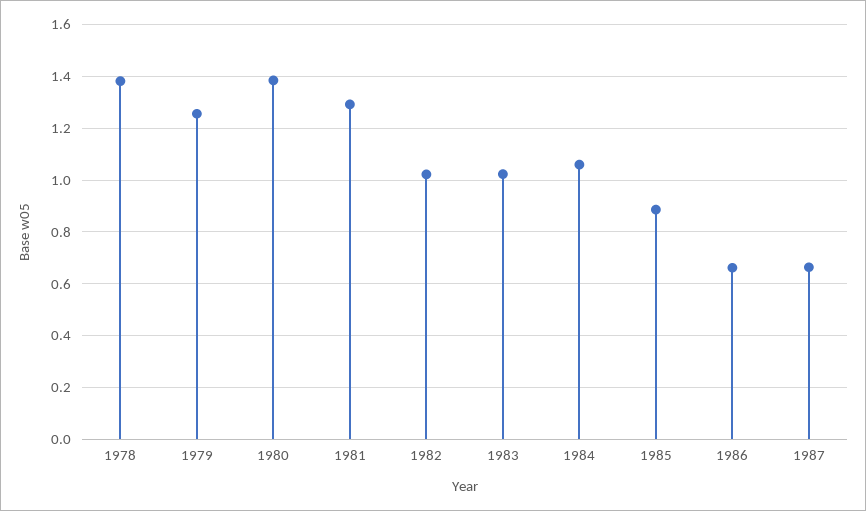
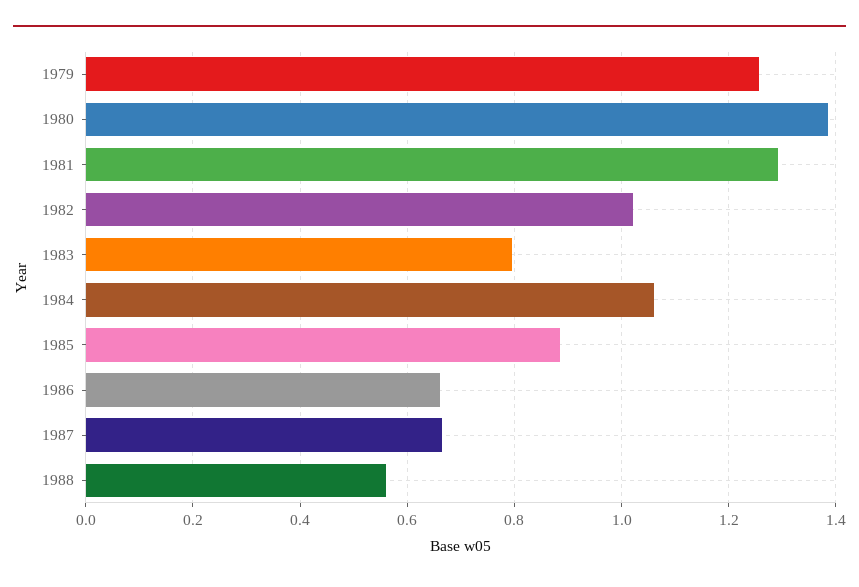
1978: 1.375 -> none
1983: 1.025 -> 0.8
1988: none -> 0.56

